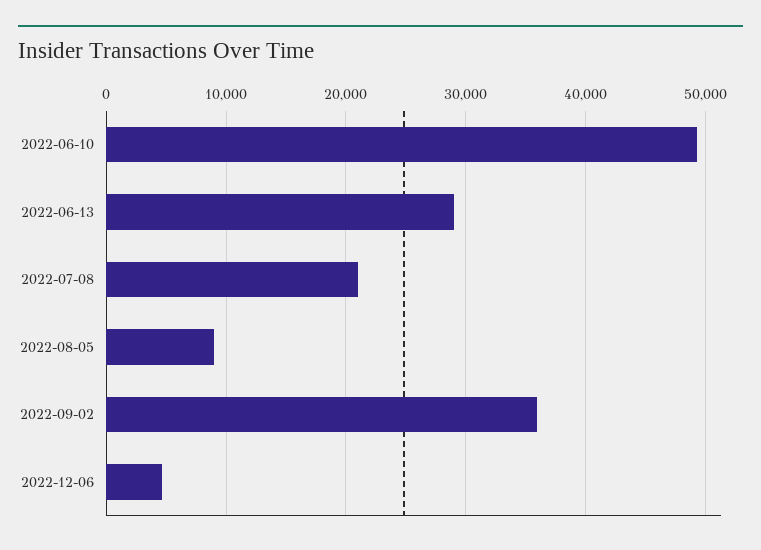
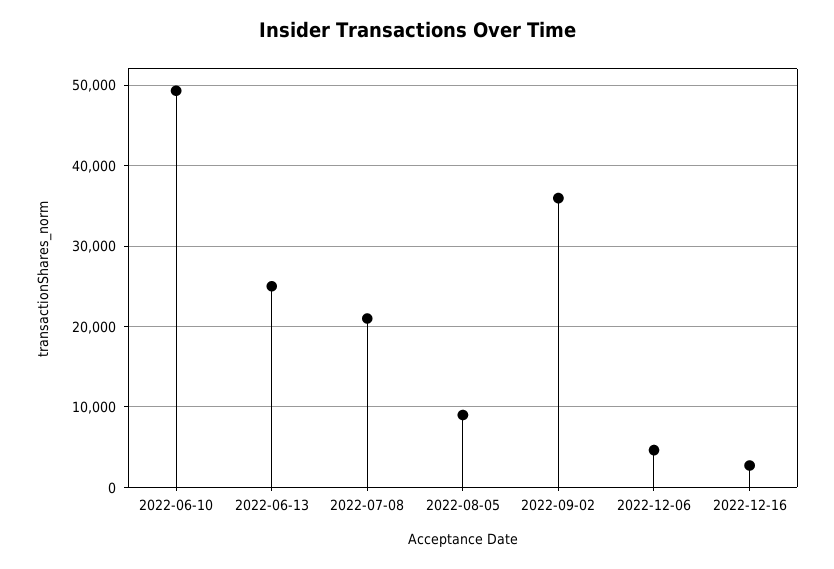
2022-06-13: 29000 -> 25000
2022-12-16: none -> 3000

